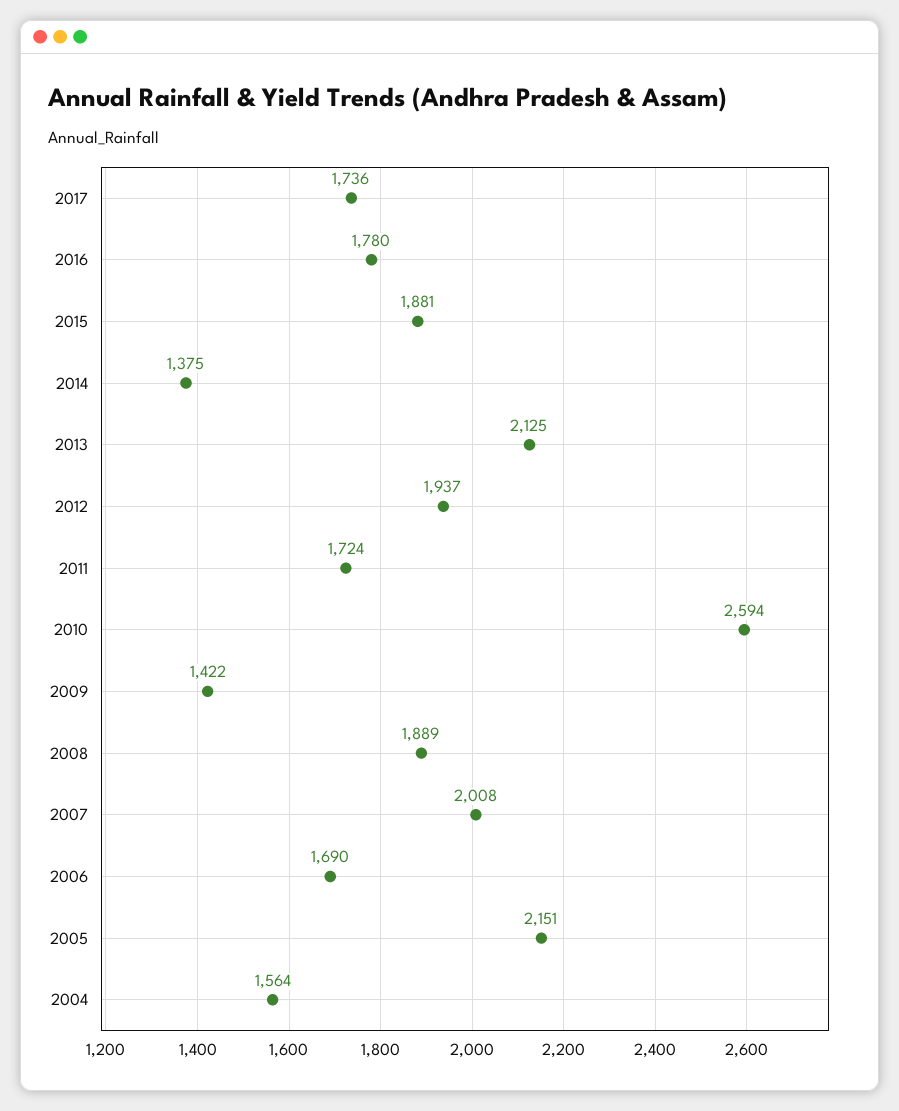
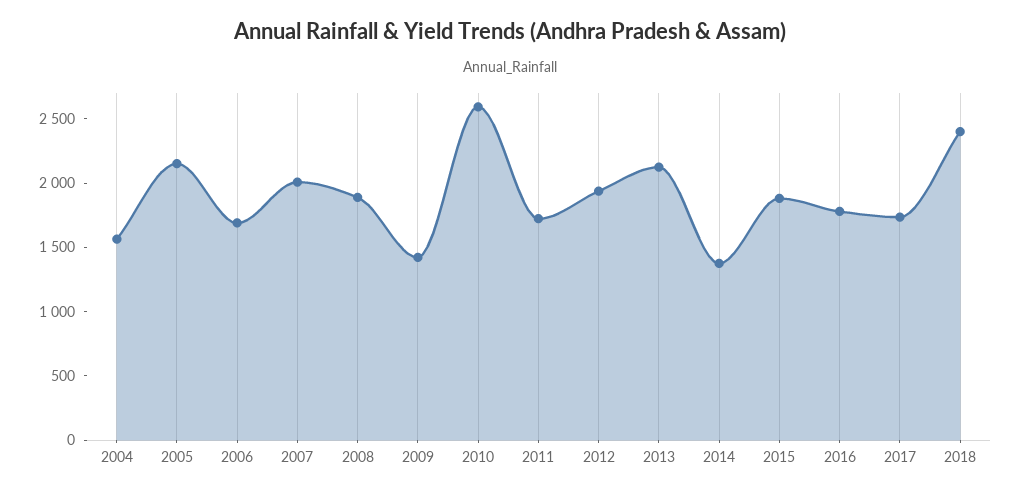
2018: none -> 2400

